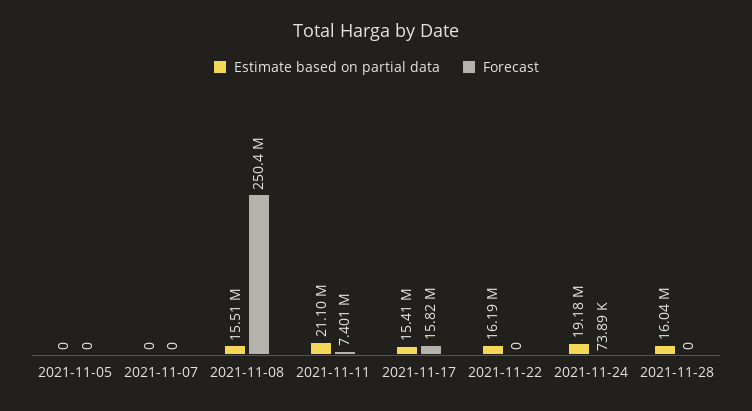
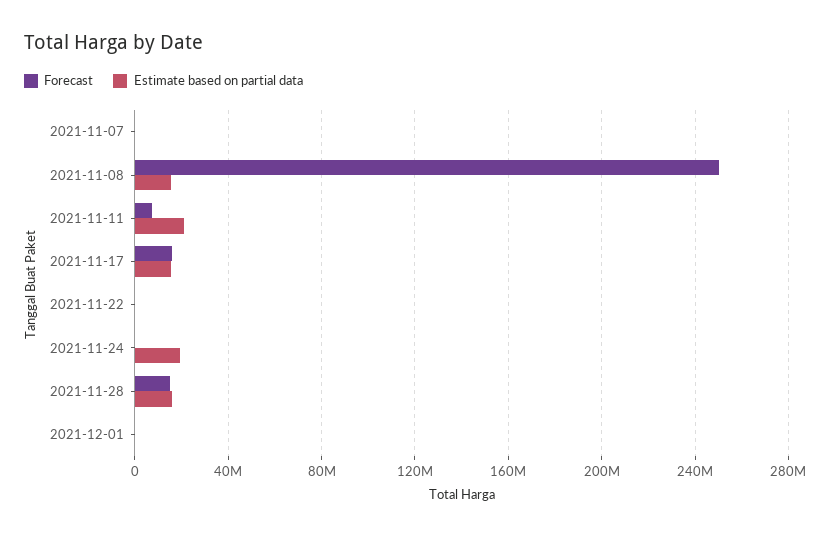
Estimate based on partial data, 2021-11-05: 0 -> none
Forecast, 2021-11-05: 0 -> none
Estimate based on partial data, 2021-11-22: 16190000 -> 0
Forecast, 2021-11-28: 0 -> 15000000
Forecast, 2021-12-01: none -> 0
Estimate based on partial data, 2021-12-01: none -> 0

